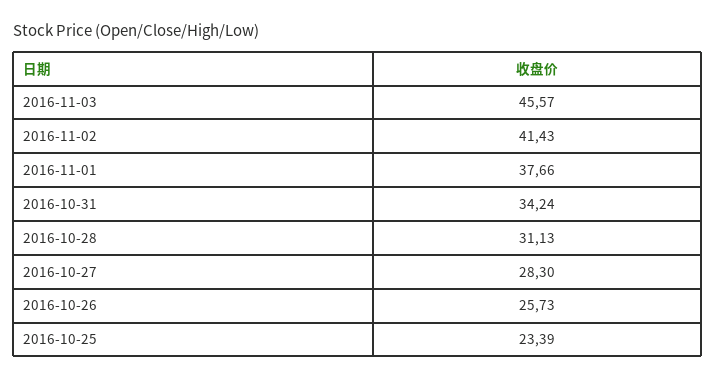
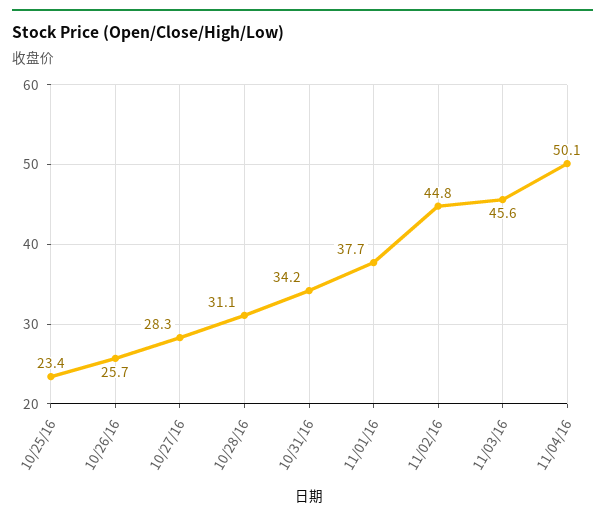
2016-11-02: 41.43 -> 44.8
11/04/16: none -> 50.1

